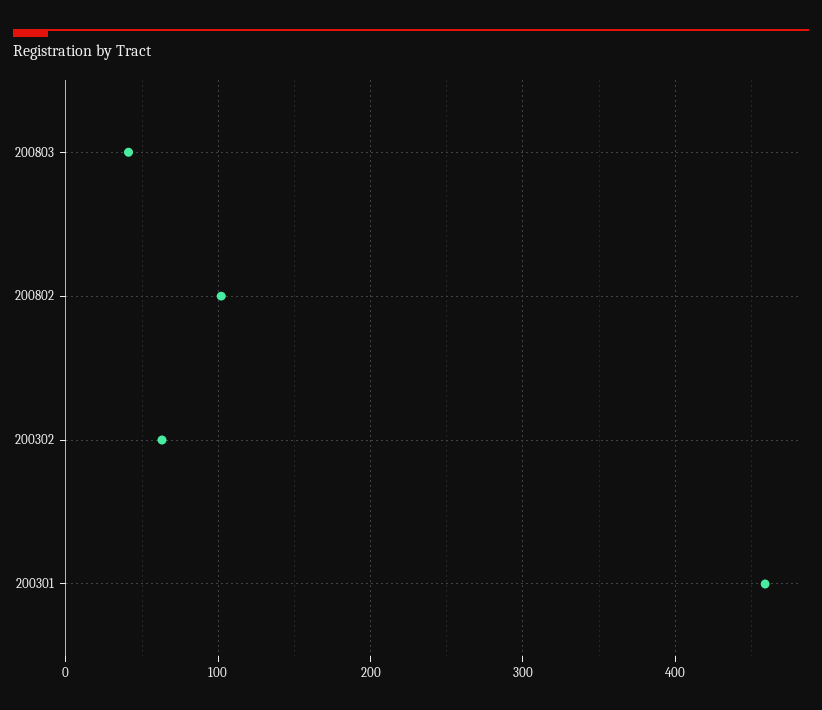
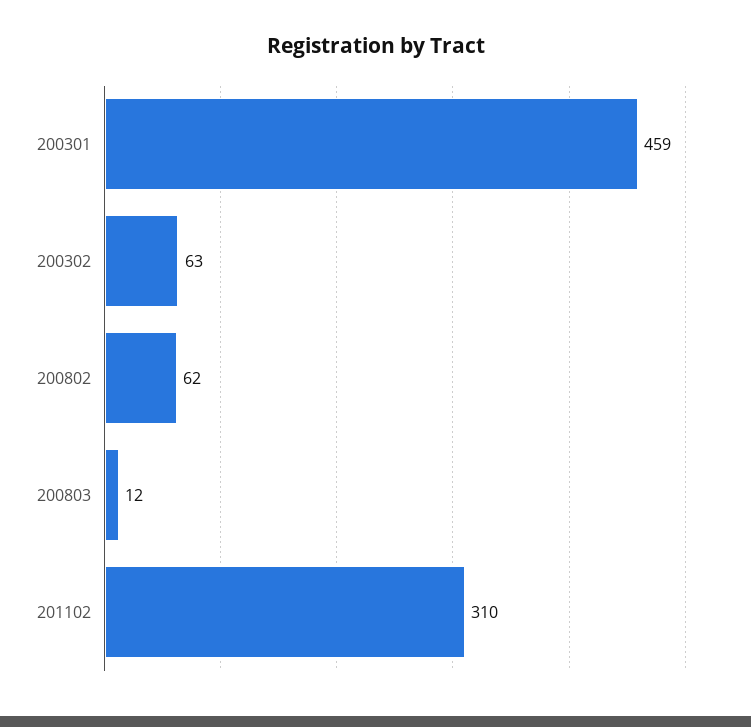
200803: 40 -> 12
200802: 100 -> 62
201102: none -> 310

